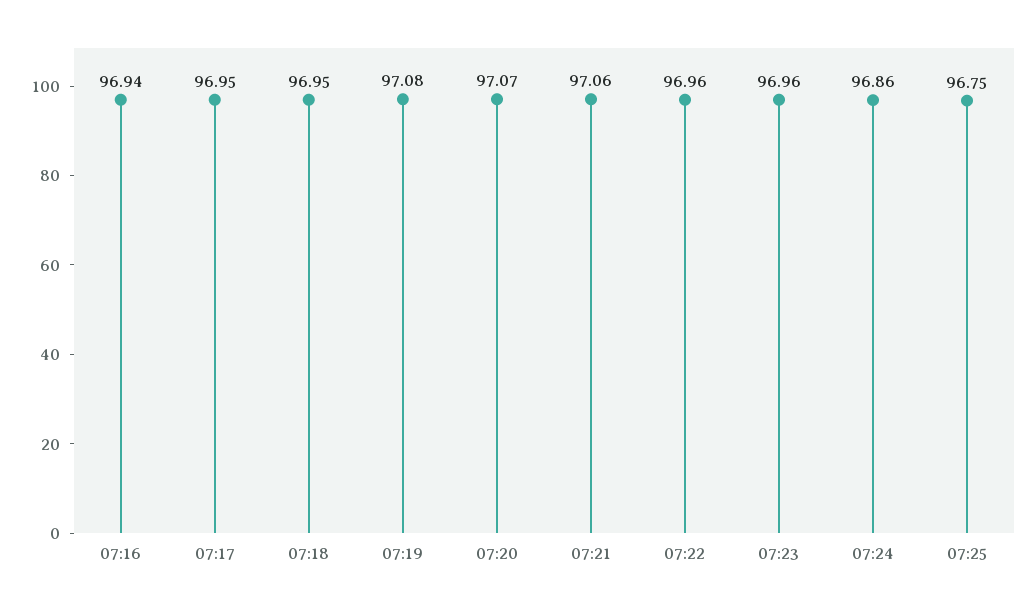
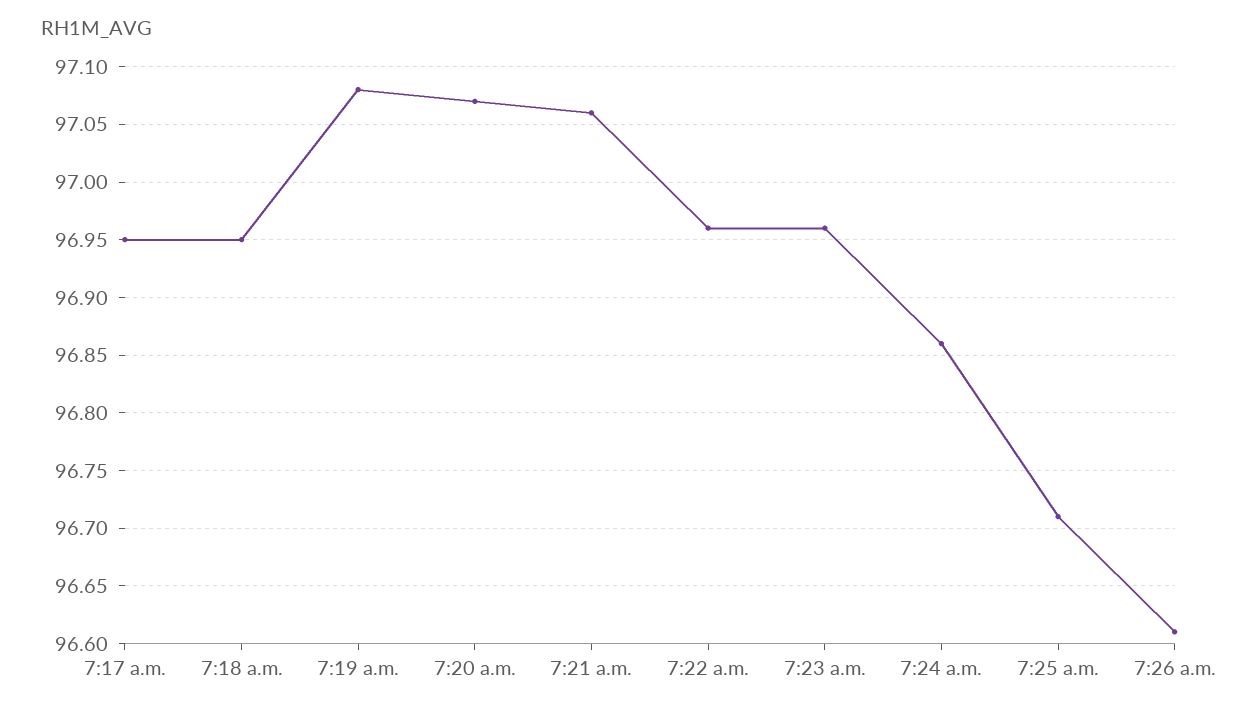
07:16: 96.94 -> none
07:25: 96.75 -> 96.71
7:26 a.m.: none -> 96.61

